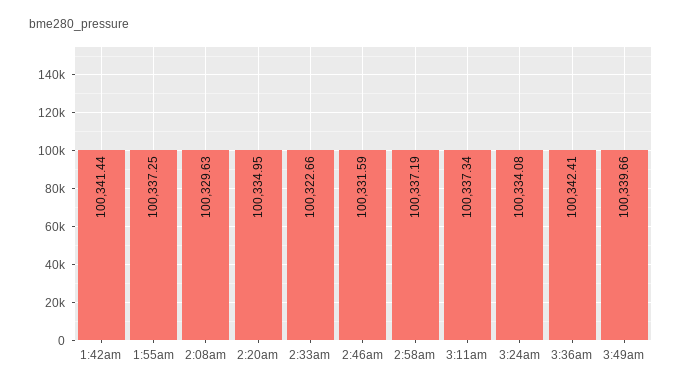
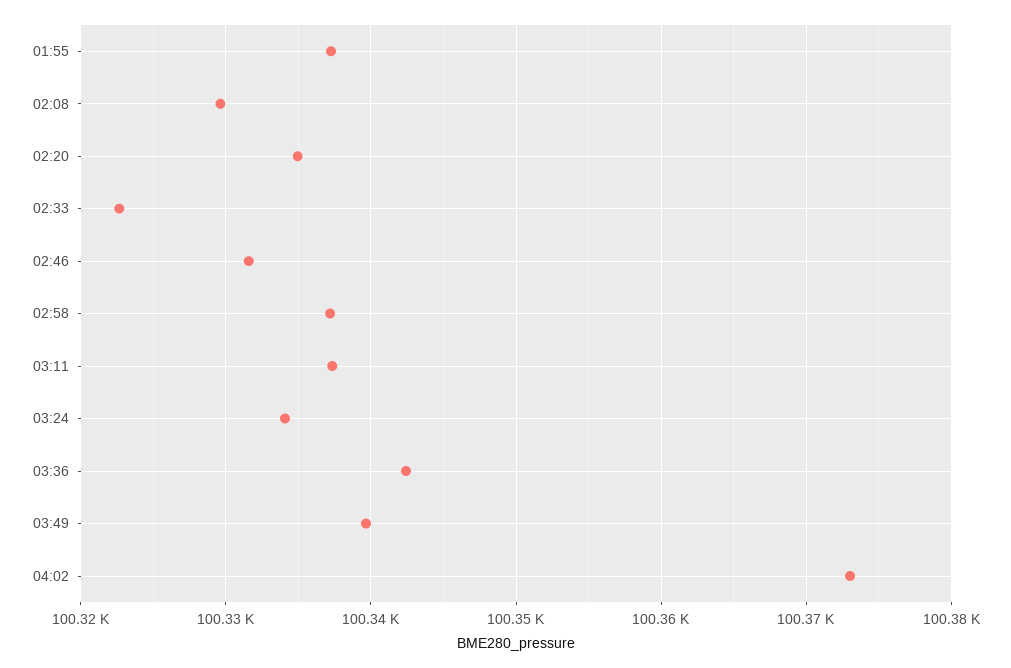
1:42am: 100341.44 -> none
04:02: none -> 100373

